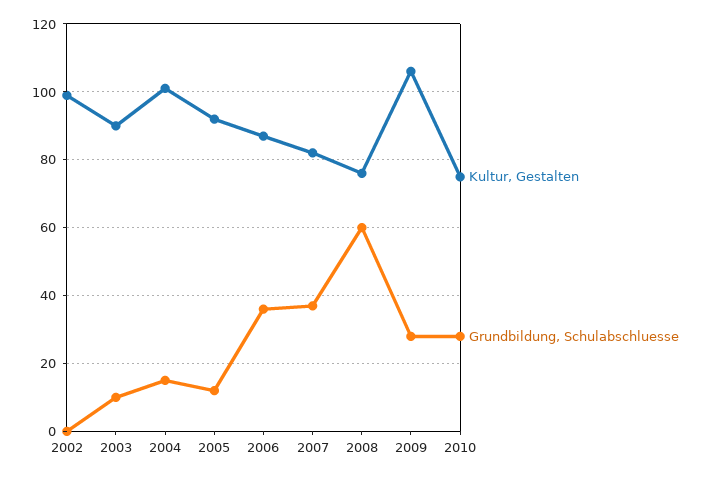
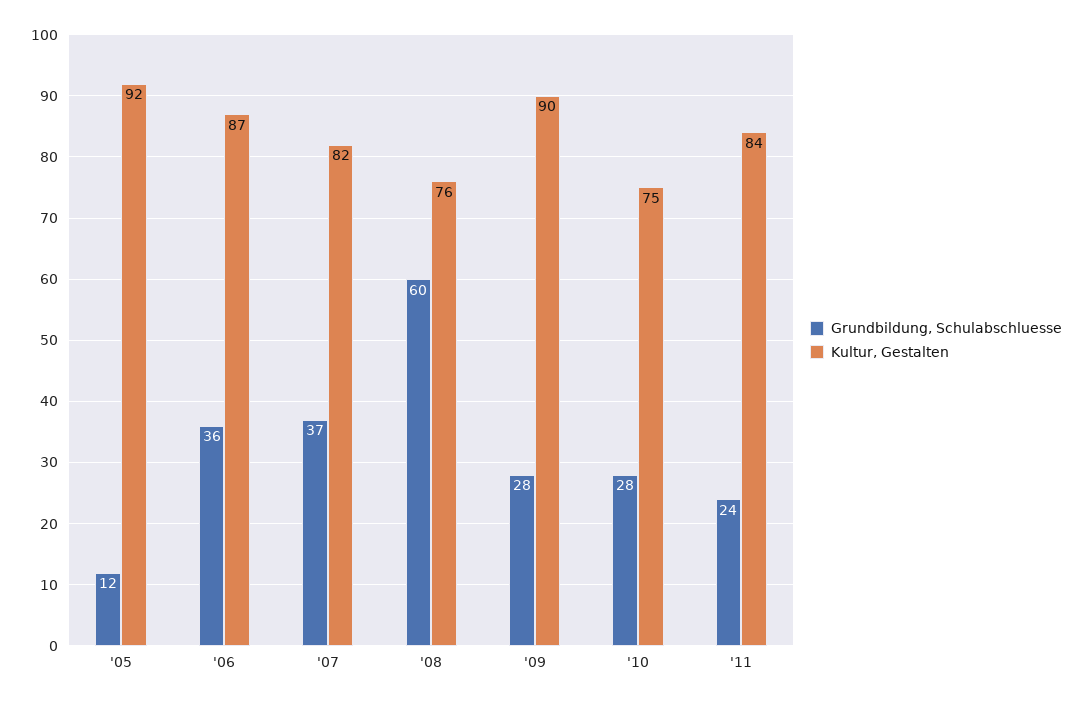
Kultur, Gestalten, 2002: 100 -> none
Grundbildung, Schulabschluesse, 2002: 0 -> none
Kultur, Gestalten, 2003: 90 -> none
Grundbildung, Schulabschluesse, 2003: 10 -> none
Kultur, Gestalten, 2004: 100 -> none
Grundbildung, Schulabschluesse, 2004: 15 -> none
Kultur, Gestalten, 2009: 105 -> 90
Grundbildung, Schulabschluesse, '11: none -> 24
Kultur, Gestalten, '11: none -> 84

